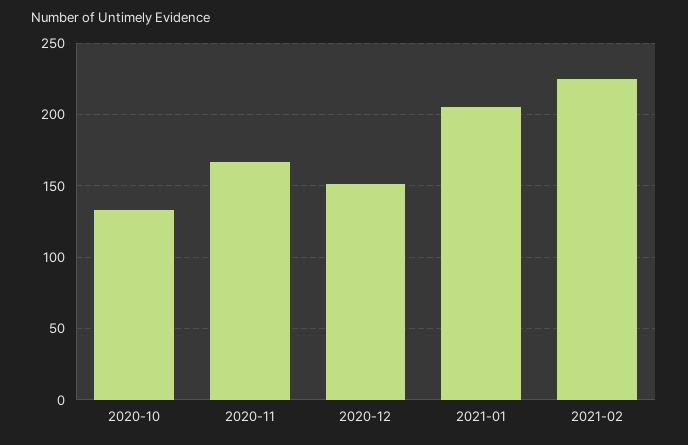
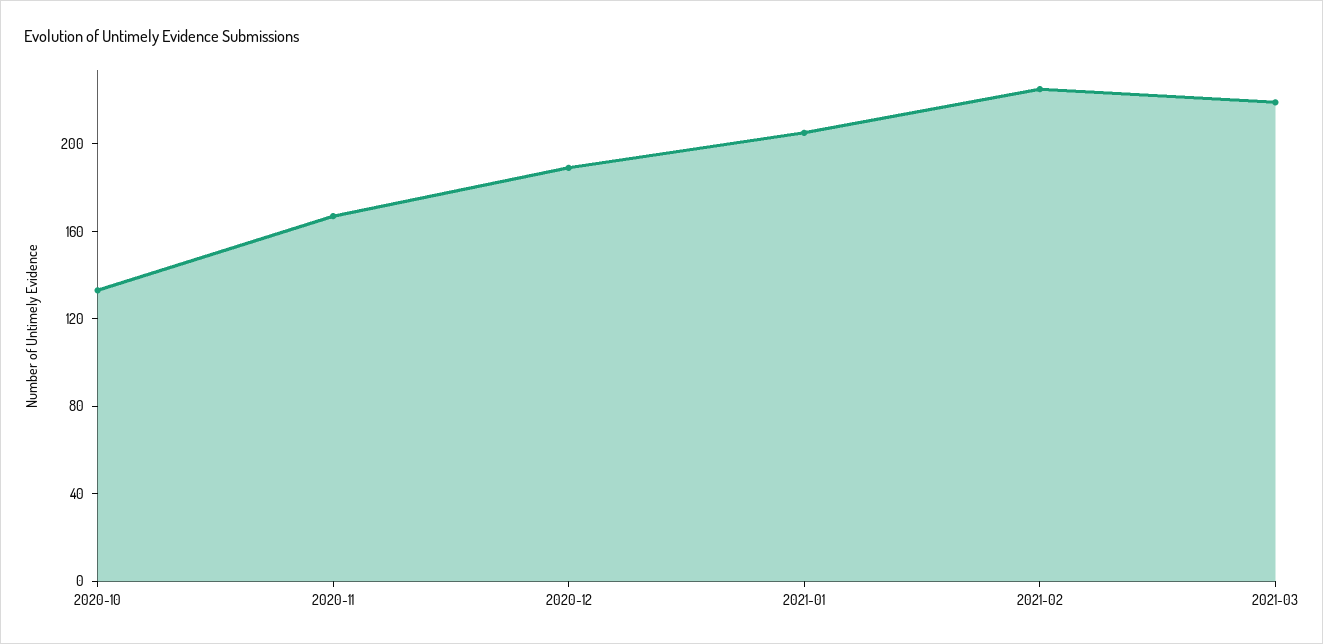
2020-12: 150 -> 190
2021-03: none -> 220

